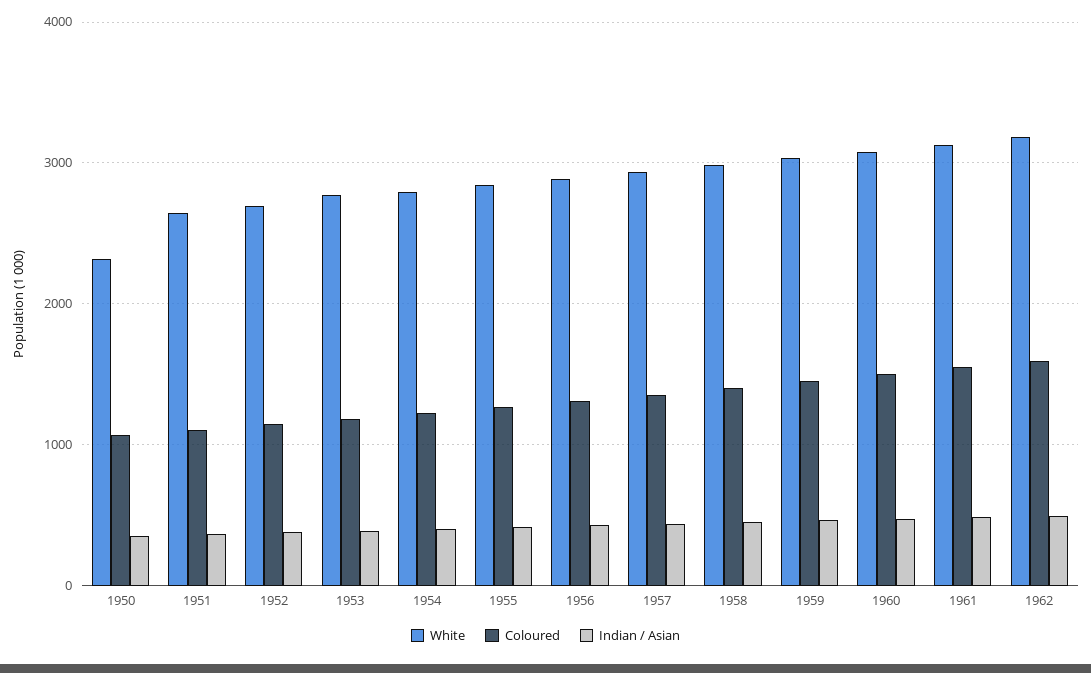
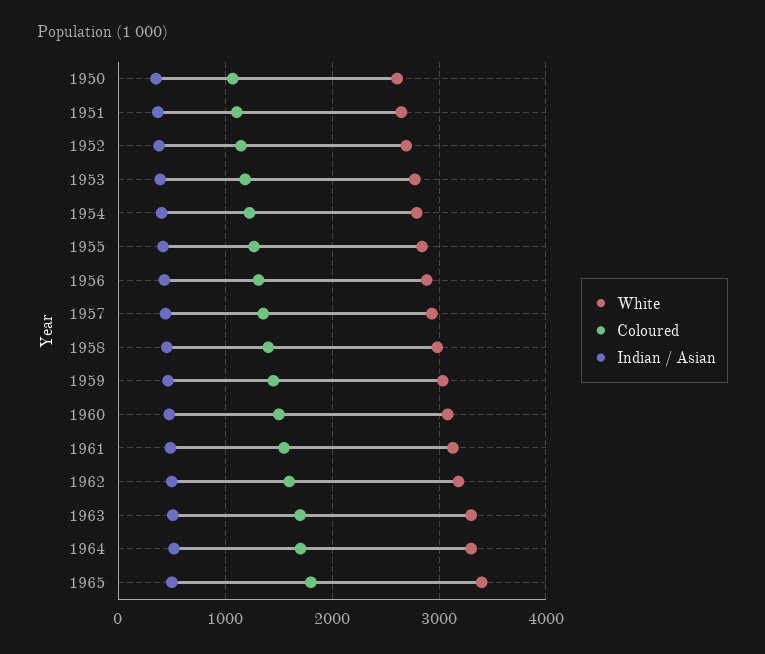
White, 1950: 2300 -> 2600
White, 1963: none -> 3300
Coloured, 1963: none -> 1700
Indian / Asian, 1963: none -> 500
White, 1964: none -> 3300
Coloured, 1964: none -> 1700
Indian / Asian, 1964: none -> 500
White, 1965: none -> 3400
Coloured, 1965: none -> 1800
Indian / Asian, 1965: none -> 500

